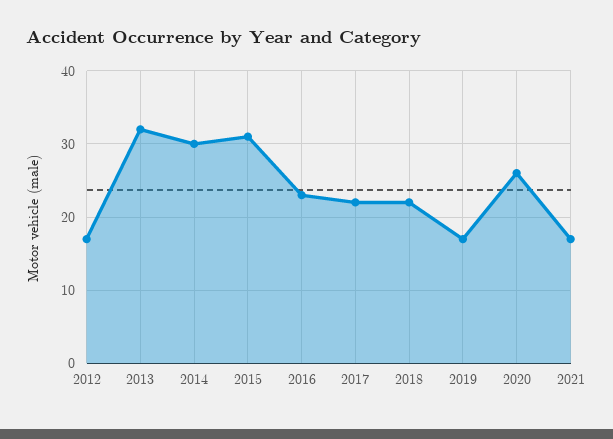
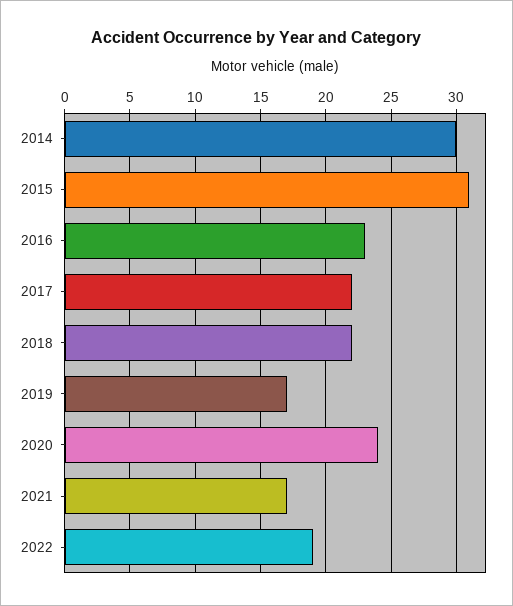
2012: 17 -> none
2013: 32 -> none
2020: 26 -> 24
2022: none -> 19

